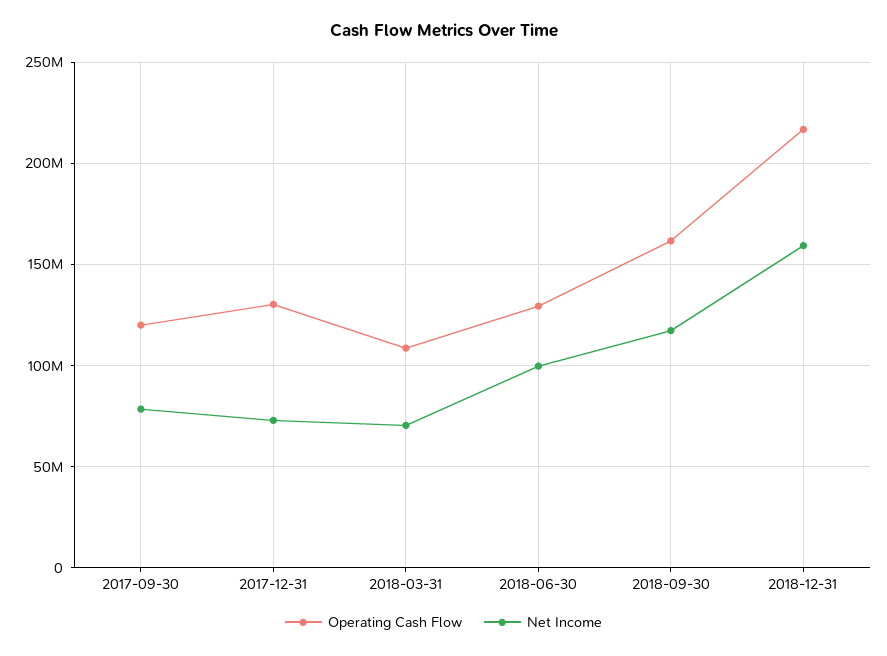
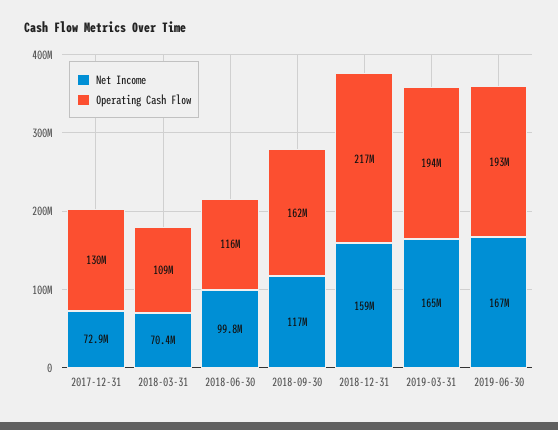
Operating Cash Flow, 2017-09-30: 120000000 -> none
Net Income, 2017-09-30: 80000000 -> none
Operating Cash Flow, 2018-06-30: 130000000 -> 116000000
Net Income, 2019-03-31: none -> 165000000
Operating Cash Flow, 2019-03-31: none -> 194000000
Net Income, 2019-06-30: none -> 167000000
Operating Cash Flow, 2019-06-30: none -> 193000000

